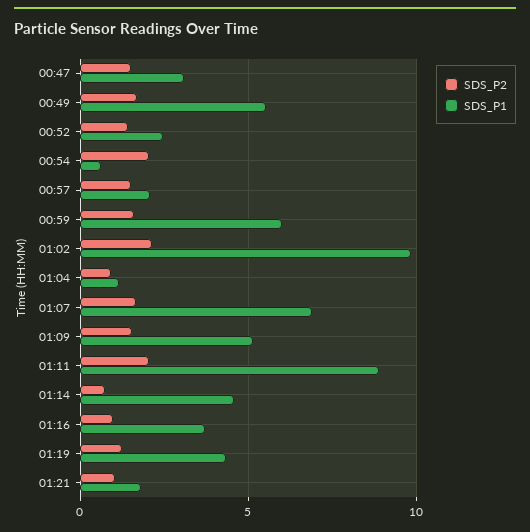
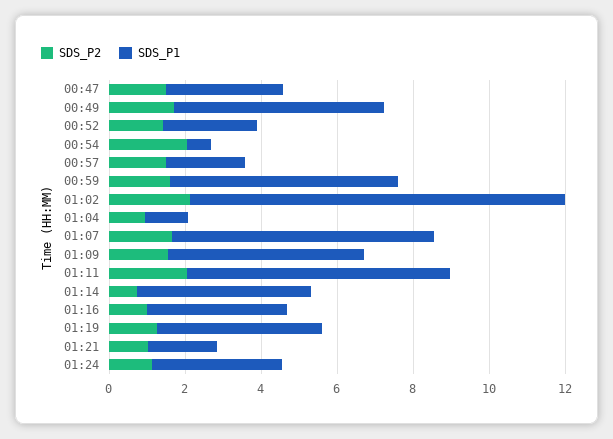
SDS_P1, 01:11: 9 -> 7
SDS_P2, 01:24: none -> 1
SDS_P1, 01:24: none -> 3.5

